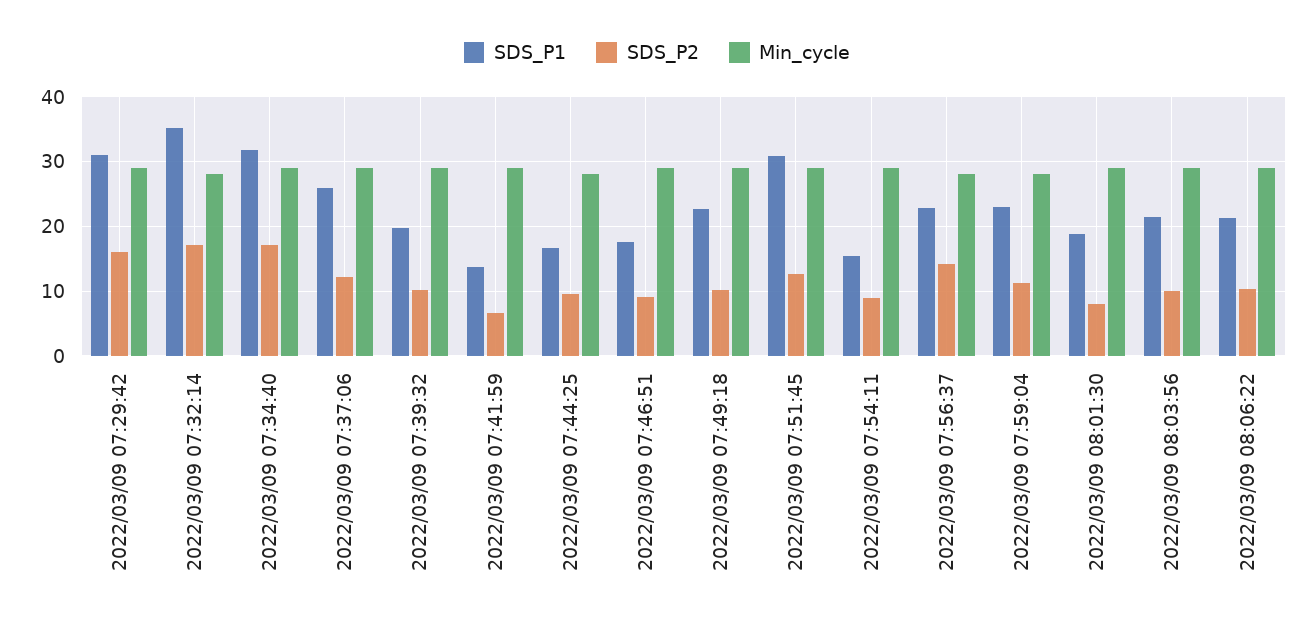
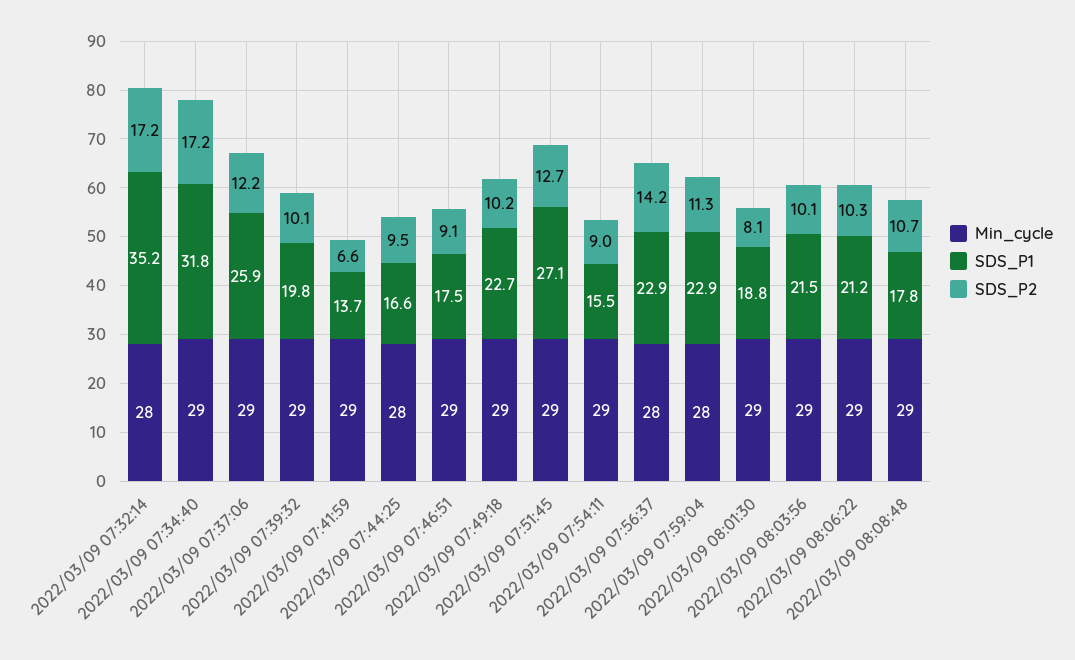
SDS_P1, 2022/03/09 07:29:42: 31 -> none
SDS_P2, 2022/03/09 07:29:42: 16 -> none
Min_cycle, 2022/03/09 07:29:42: 29 -> none
SDS_P1, 2022/03/09 07:51:45: 31 -> 27.1
Min_cycle, 2022/03/09 08:08:48: none -> 29
SDS_P1, 2022/03/09 08:08:48: none -> 17.8
SDS_P2, 2022/03/09 08:08:48: none -> 10.7

